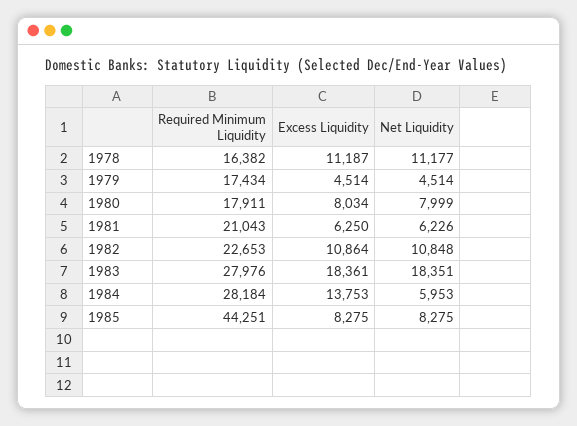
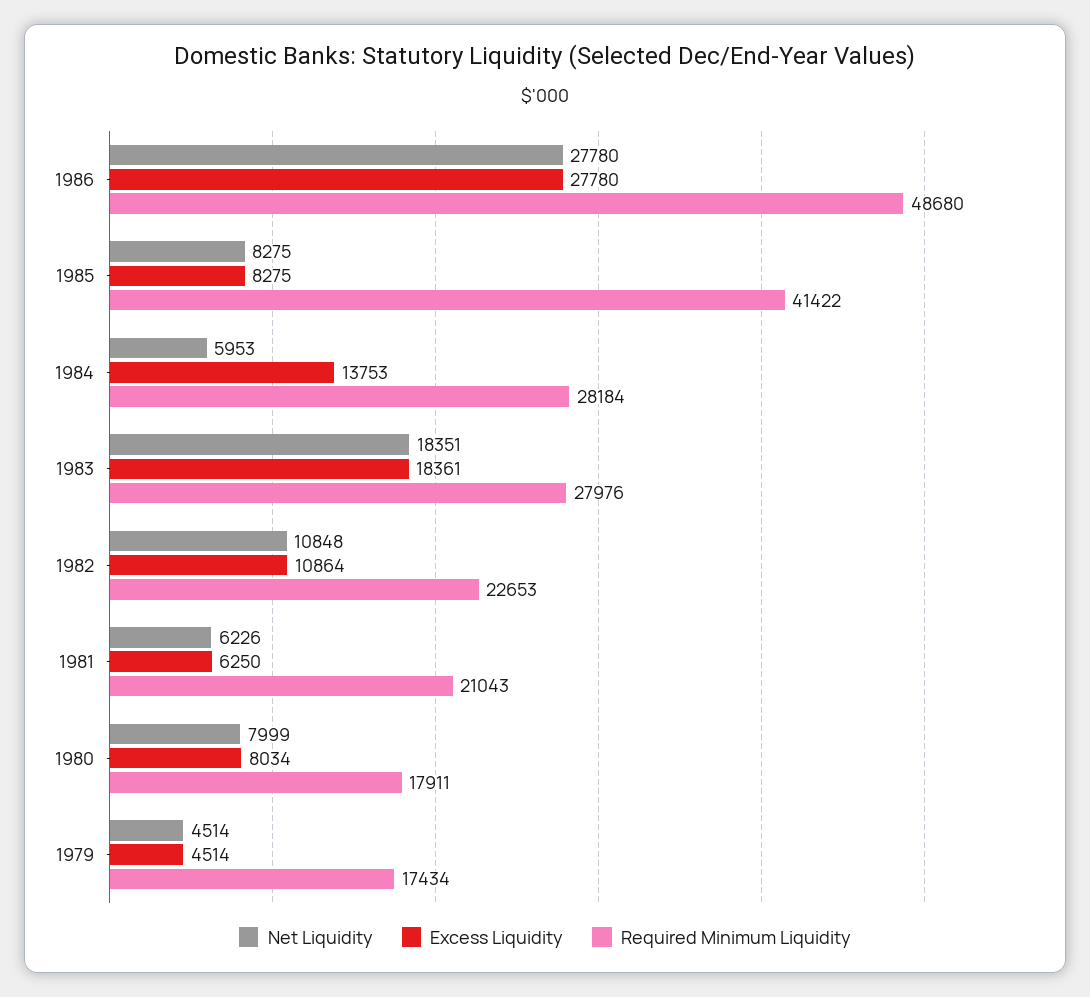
Required Minimum Liquidity, 1978: 16382 -> none
Excess Liquidity, 1978: 11187 -> none
Net Liquidity, 1978: 11177 -> none
Required Minimum Liquidity, 1985: 44251 -> 41422
Net Liquidity, 1986: none -> 27780
Excess Liquidity, 1986: none -> 27780
Required Minimum Liquidity, 1986: none -> 48680

